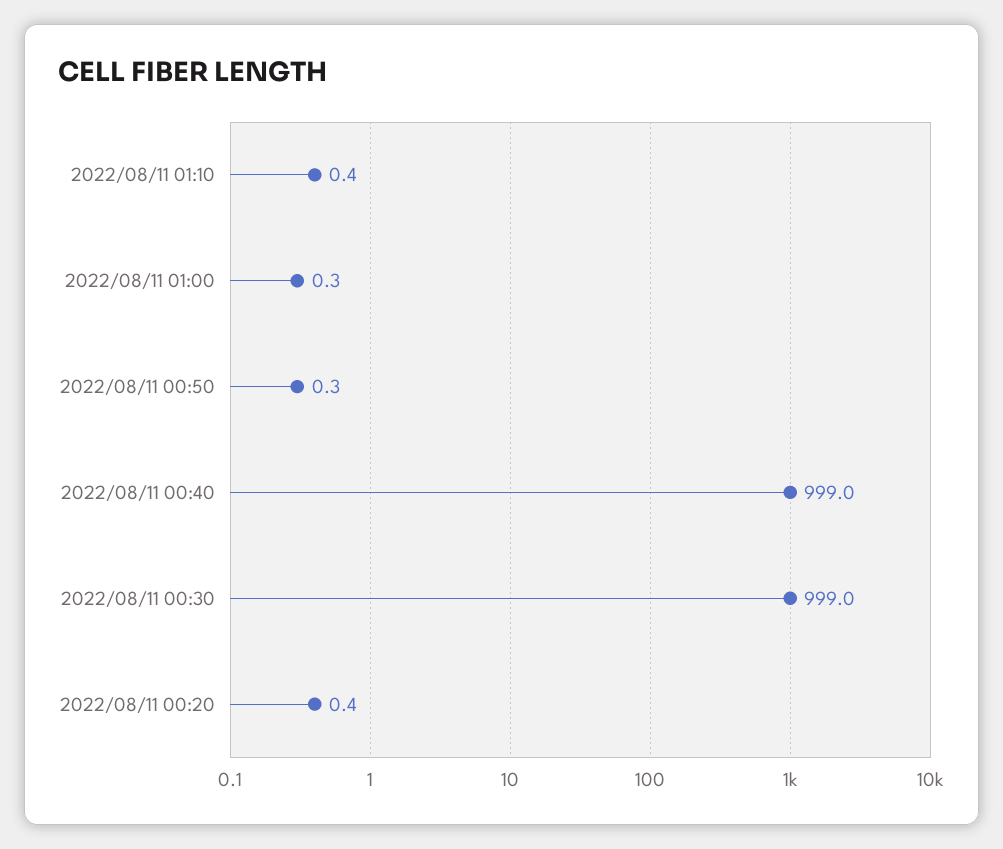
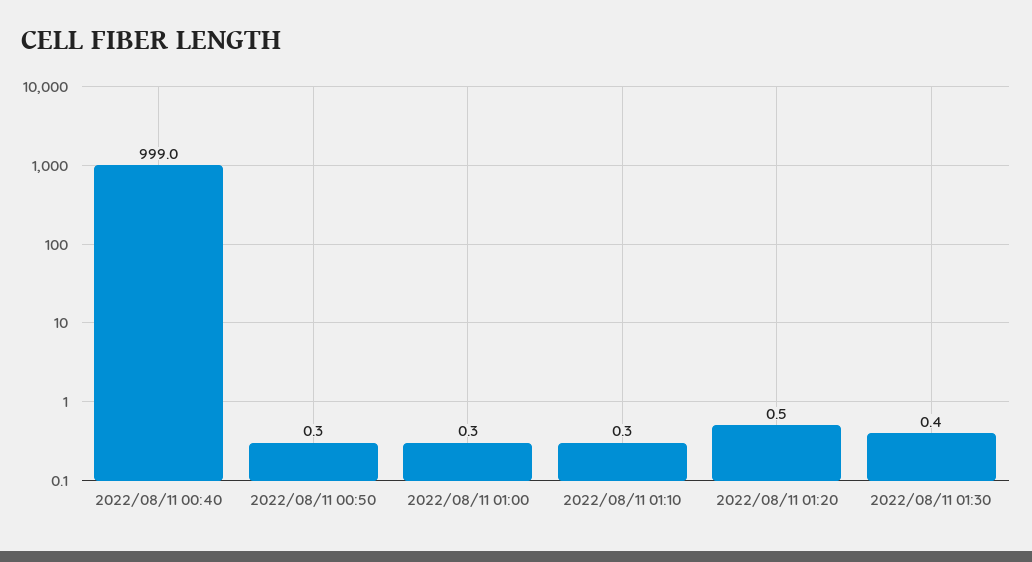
2022/08/11 01:10: 0.4 -> 0.3
2022/08/11 00:30: 999 -> none
2022/08/11 00:20: 0.4 -> none
2022/08/11 01:20: none -> 0.5
2022/08/11 01:30: none -> 0.4

